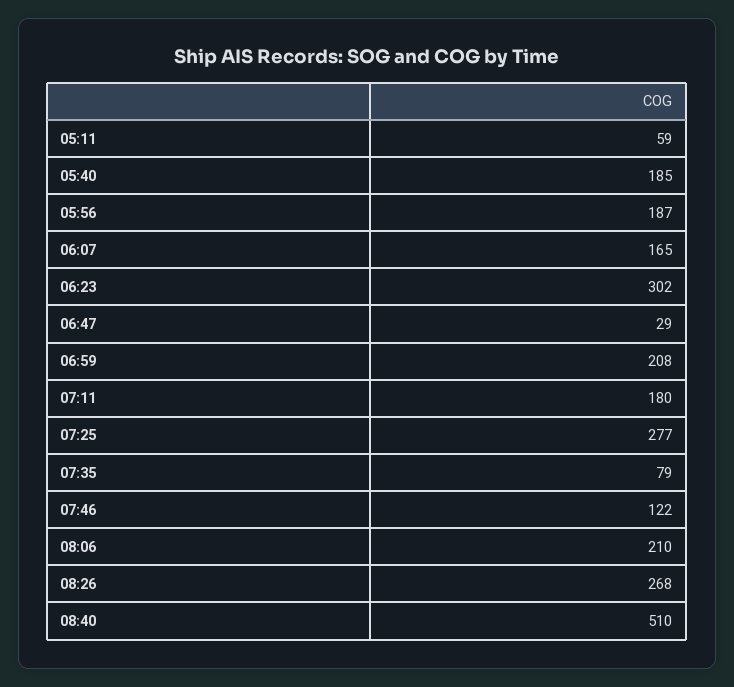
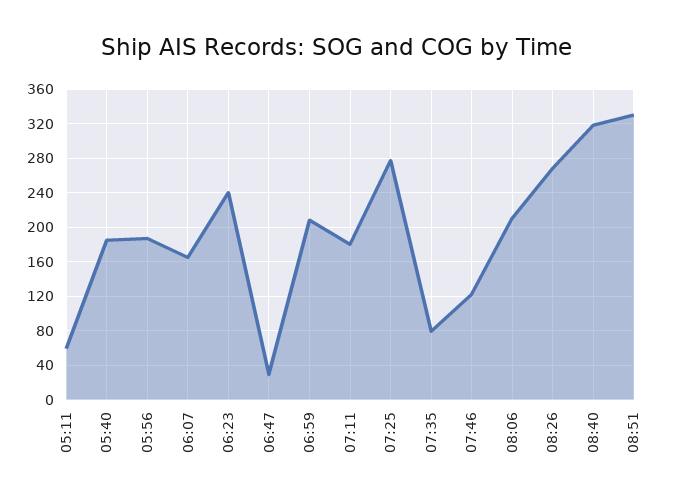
06:23: 302 -> 240
08:40: 510 -> 320
08:51: none -> 330

